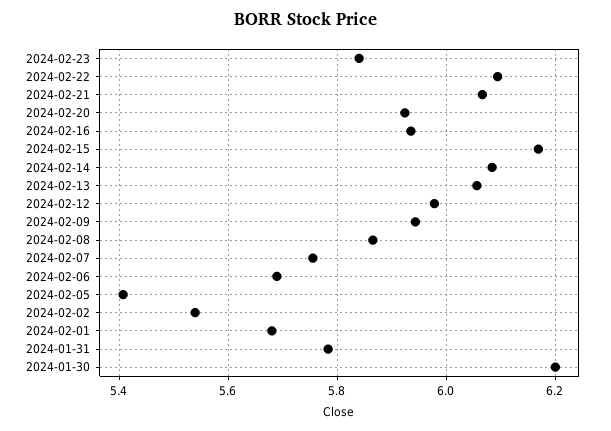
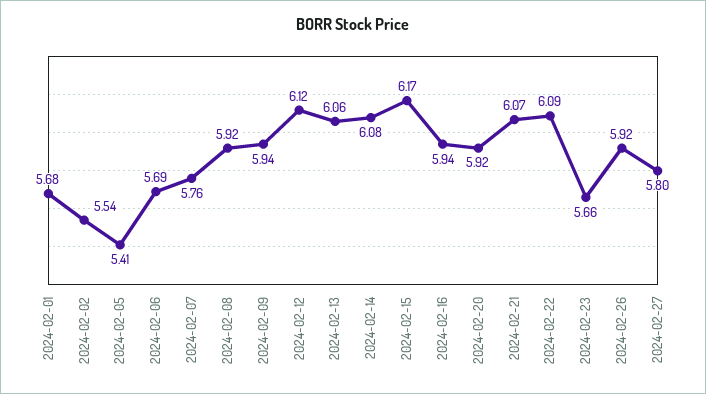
2024-02-23: 5.84 -> 5.66
2024-02-12: 5.98 -> 6.12
2024-02-08: 5.86 -> 5.92
2024-01-31: 5.78 -> none
2024-01-30: 6.2 -> none
2024-02-26: none -> 5.92
2024-02-27: none -> 5.8

